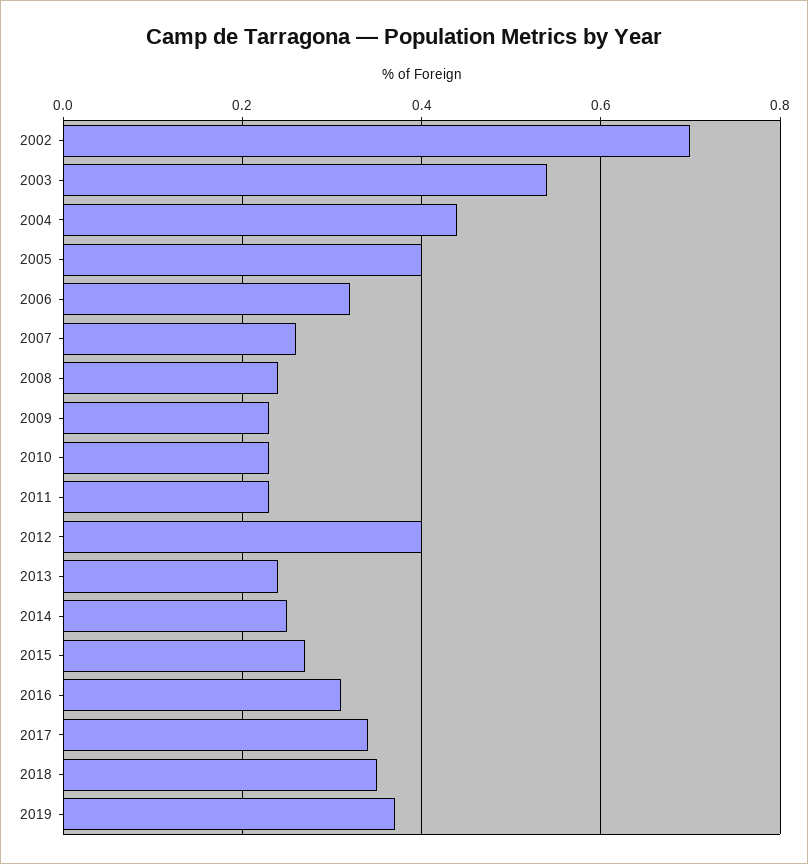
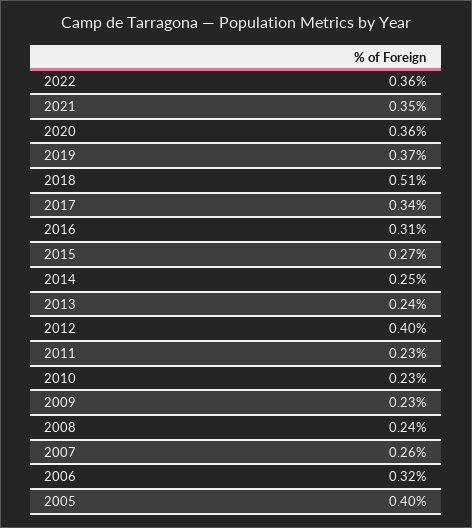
2002: 0.7 -> none
2003: 0.55 -> none
2004: 0.45 -> none
2018: 0.35 -> 0.51
2022: none -> 0.36
2021: none -> 0.35
2020: none -> 0.36

